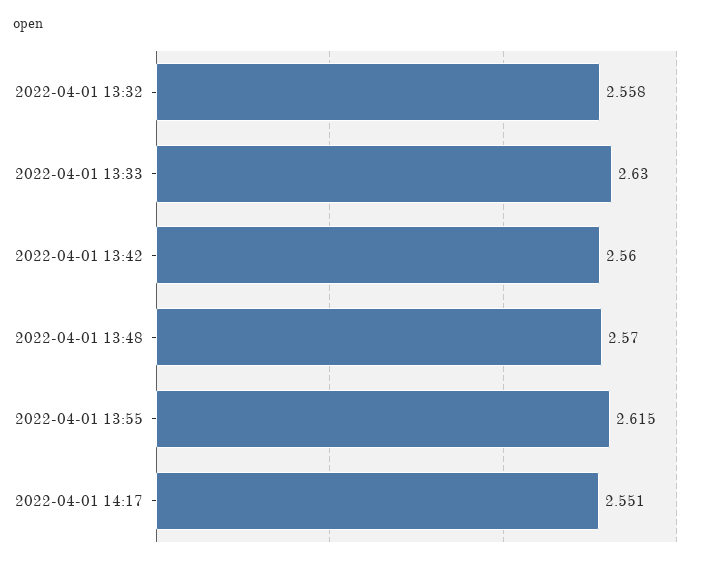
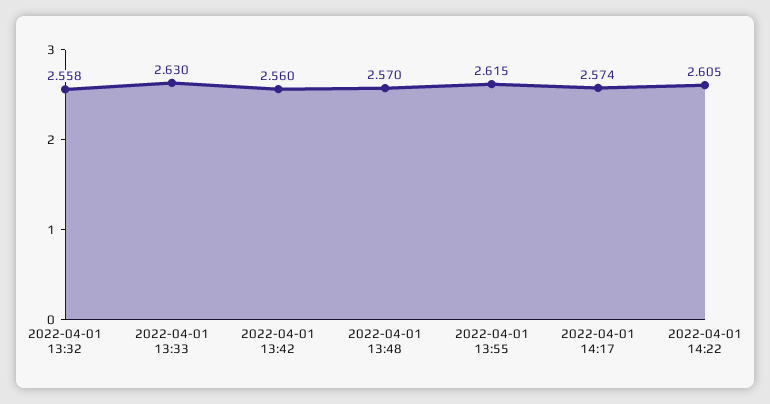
2022-04-01 14:17: 2.551 -> 2.574
2022-04-01 14:22: none -> 2.605

